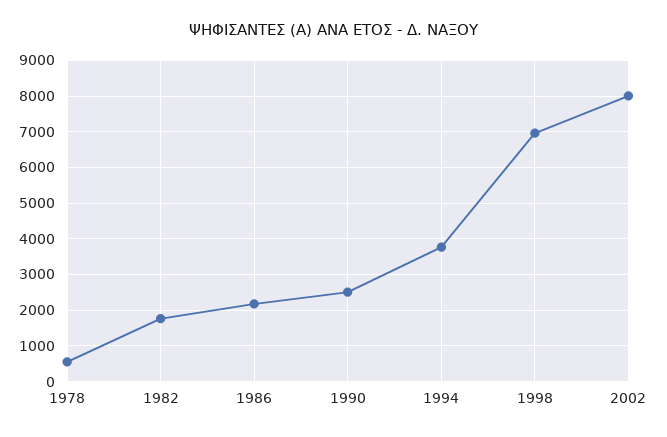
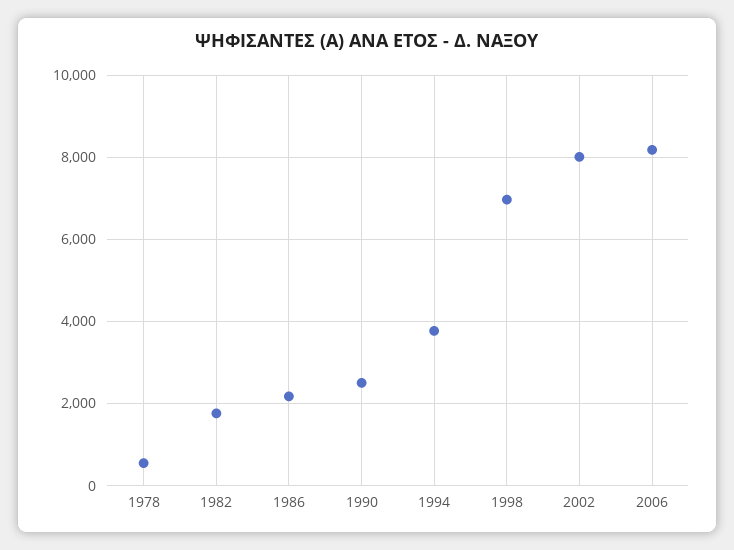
2006: none -> 8200

